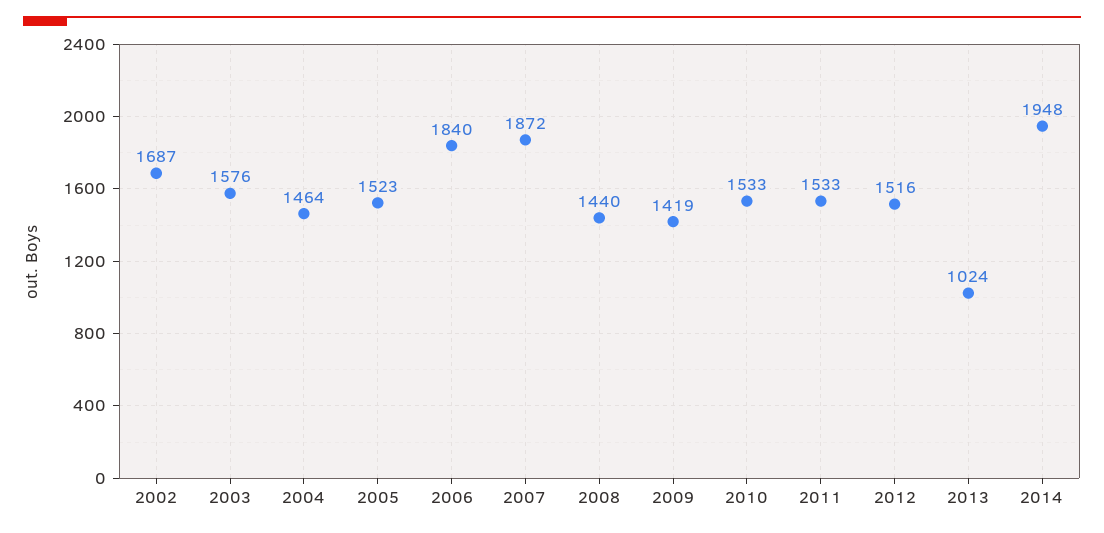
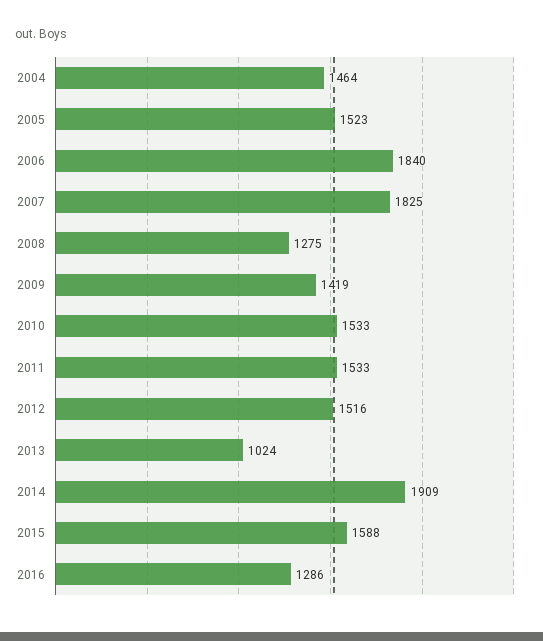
2002: 1687 -> none
2003: 1576 -> none
2007: 1872 -> 1825
2008: 1440 -> 1275
2014: 1948 -> 1909
2015: none -> 1588
2016: none -> 1286

